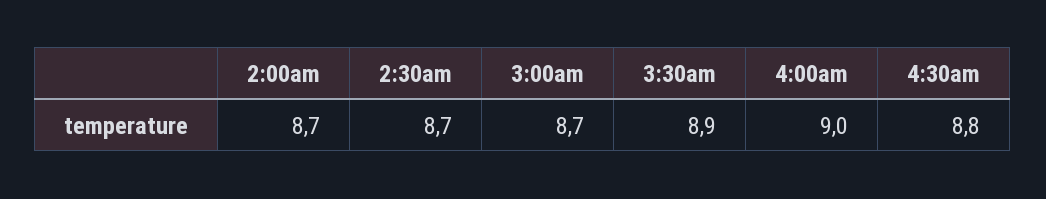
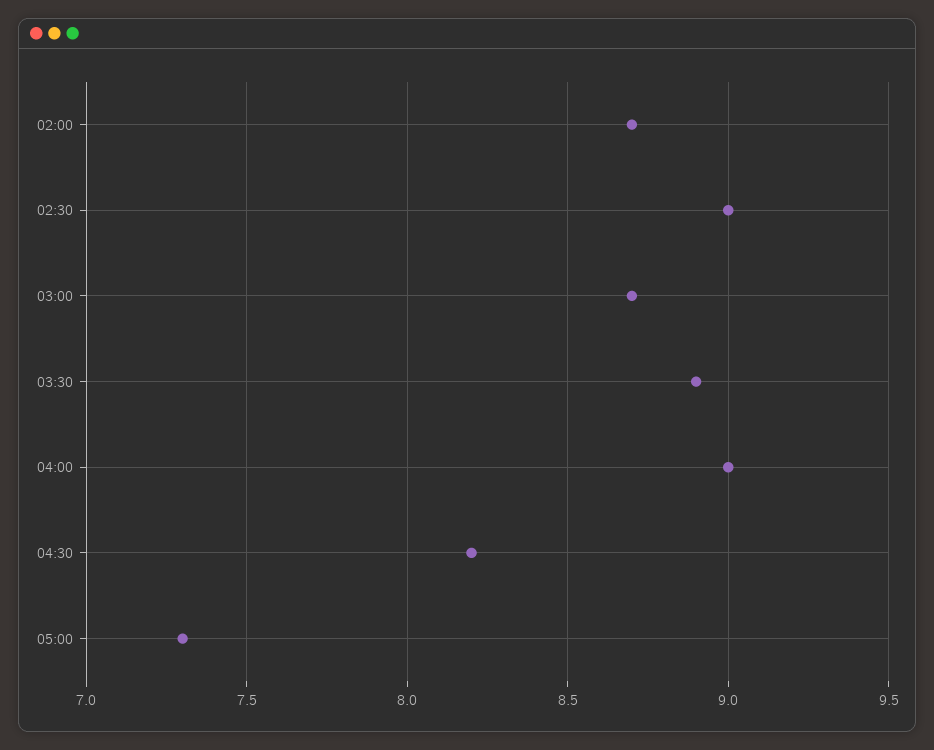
2:30am: 8.7 -> 9
4:30am: 8.8 -> 8.2
05:00: none -> 7.3

